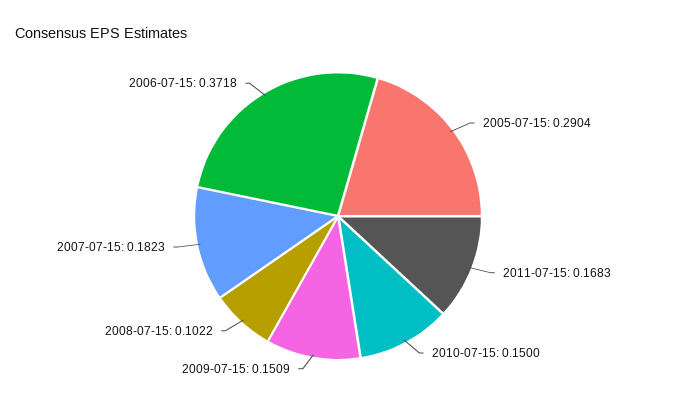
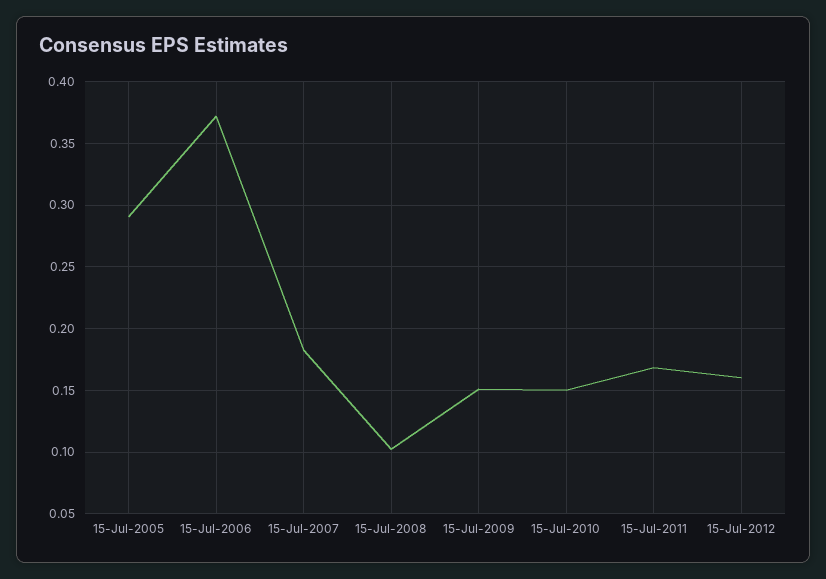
15-Jul-2012: none -> 0.16

